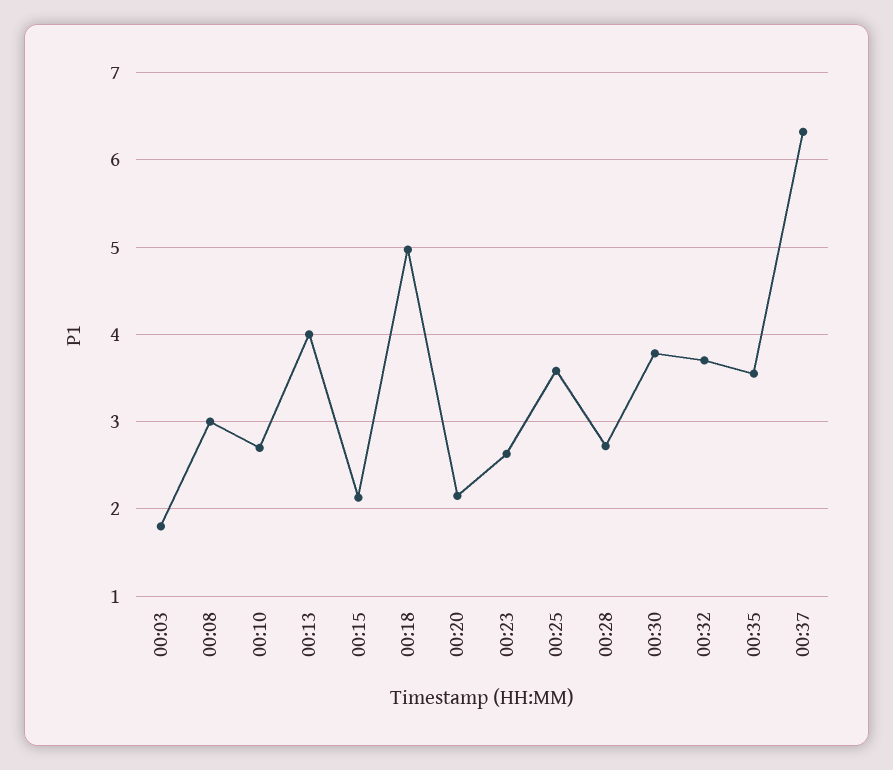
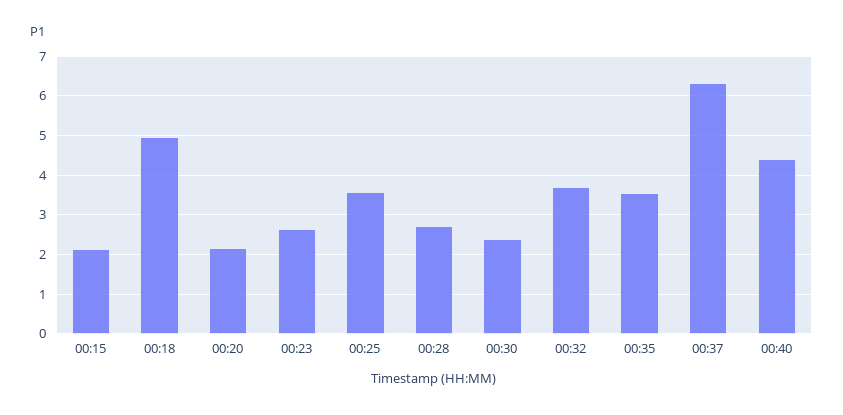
00:03: 1.8 -> none
00:08: 3 -> none
00:10: 2.7 -> none
00:13: 4 -> none
00:30: 3.8 -> 2.4
00:40: none -> 4.4

